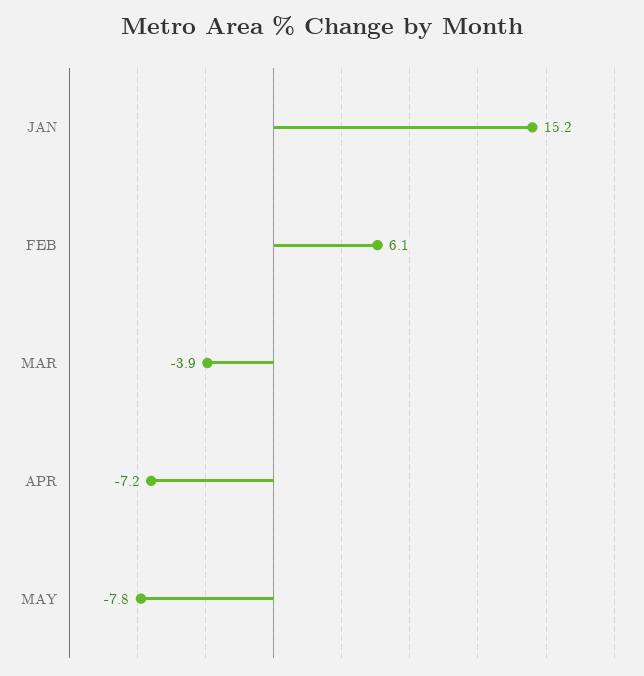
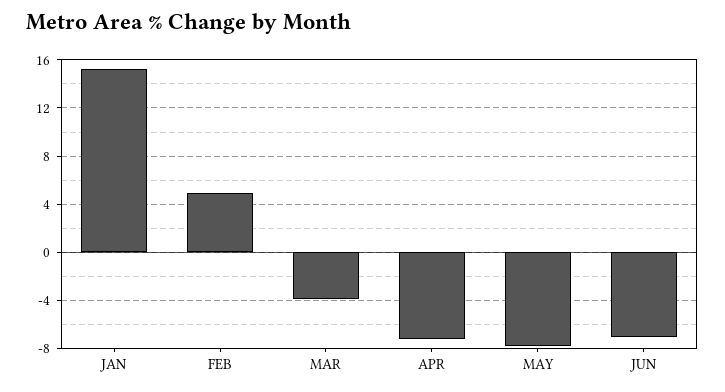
FEB: 6.1 -> 5
JUN: none -> -7

